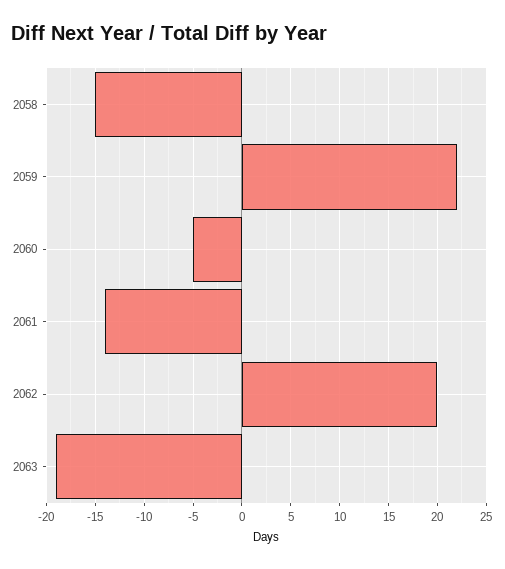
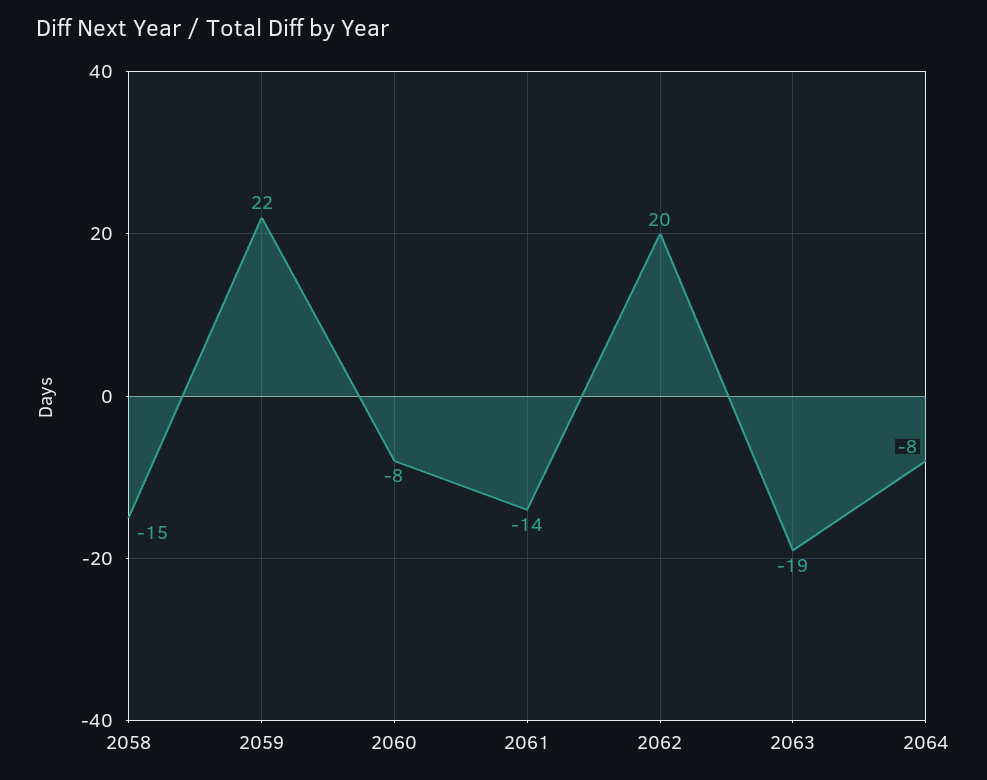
2060: -5 -> -8
2064: none -> -8

